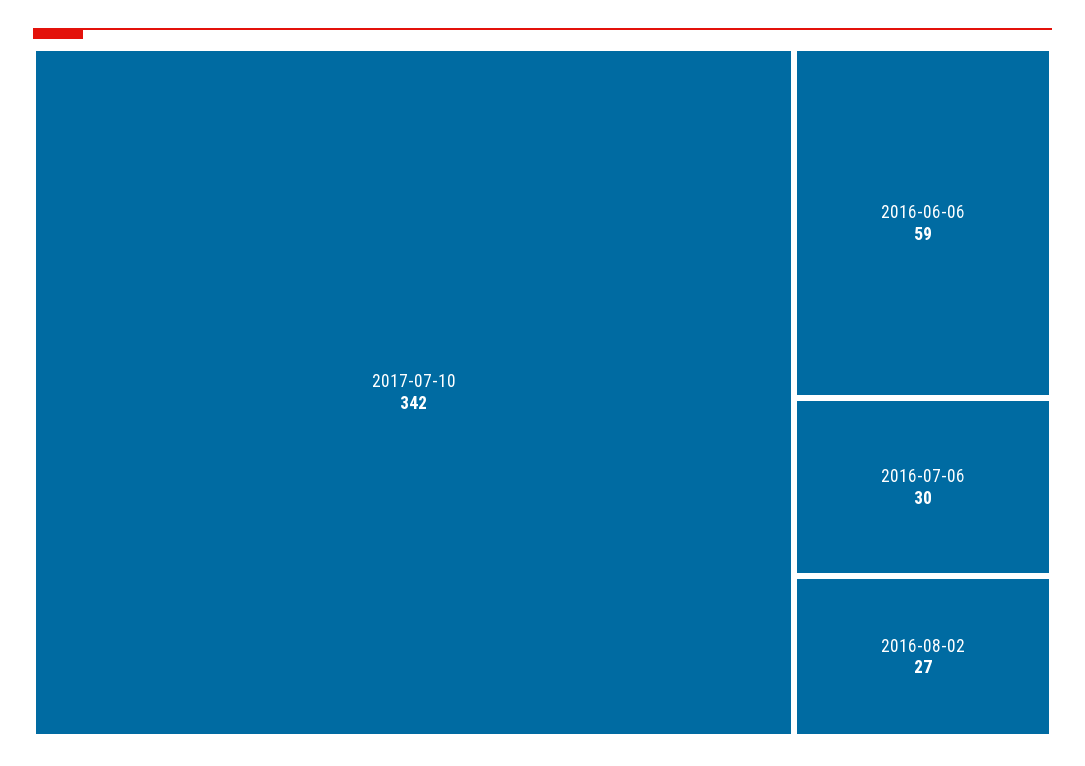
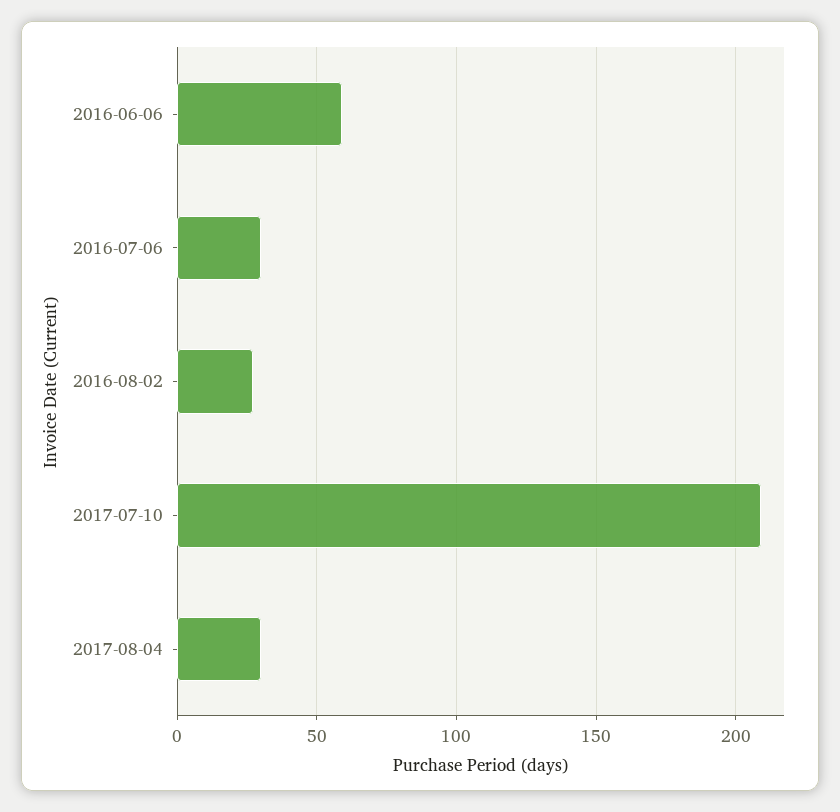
2017-07-10: 342 -> 210
2017-08-04: none -> 30

